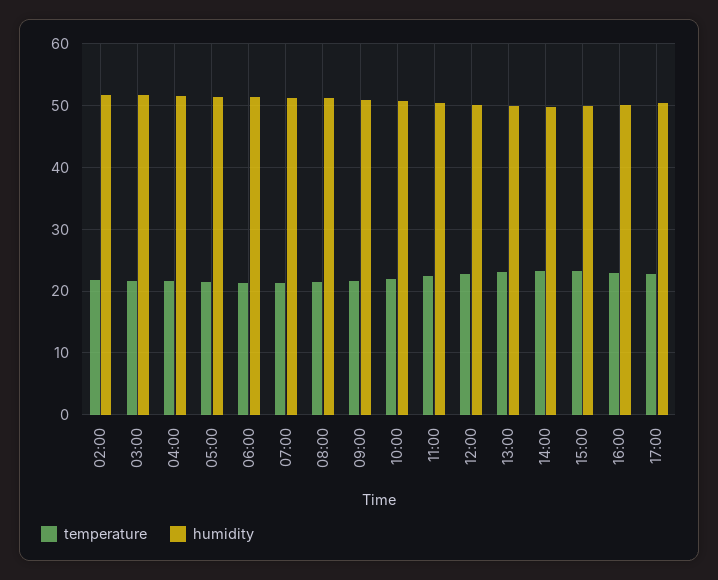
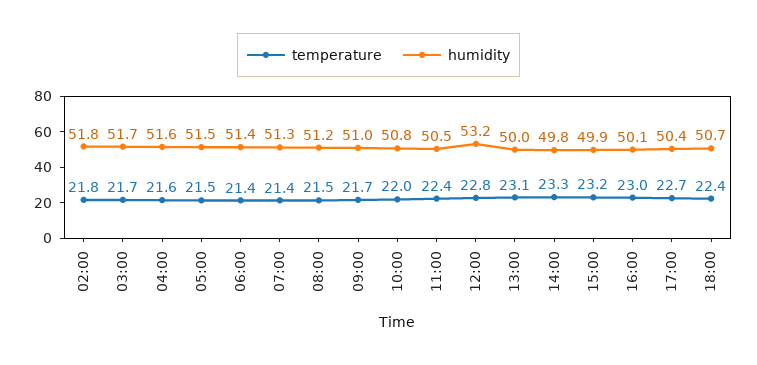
humidity, 12:00: 50 -> 53.2
temperature, 18:00: none -> 22.4
humidity, 18:00: none -> 50.7

